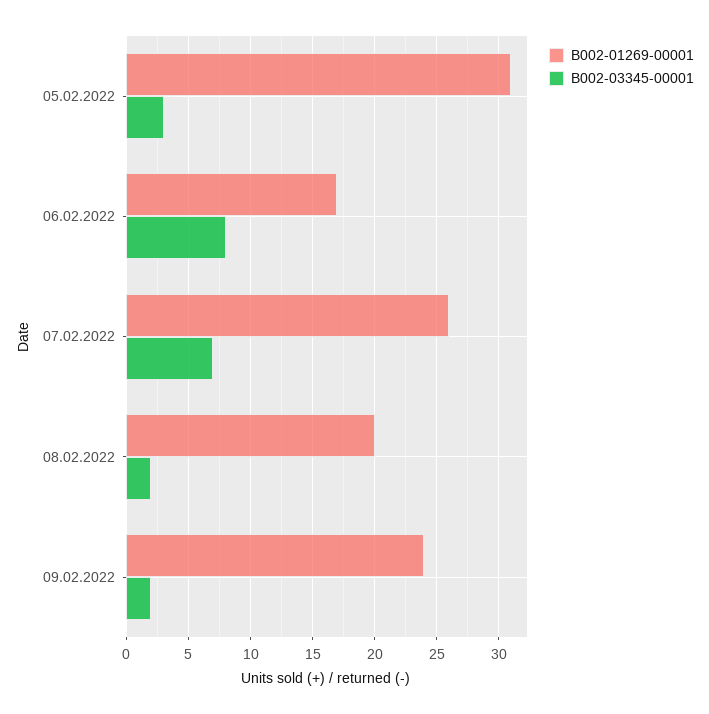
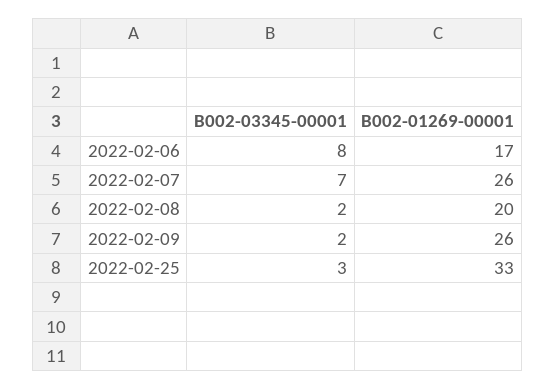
B002-01269-00001, 05.02.2022: 31 -> none
B002-03345-00001, 05.02.2022: 3 -> none
B002-01269-00001, 09.02.2022: 24 -> 26
B002-03345-00001, 2022-02-25: none -> 3
B002-01269-00001, 2022-02-25: none -> 33

